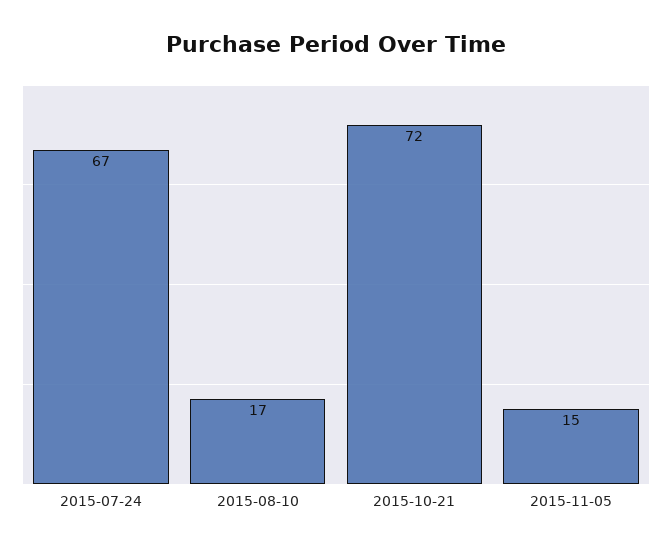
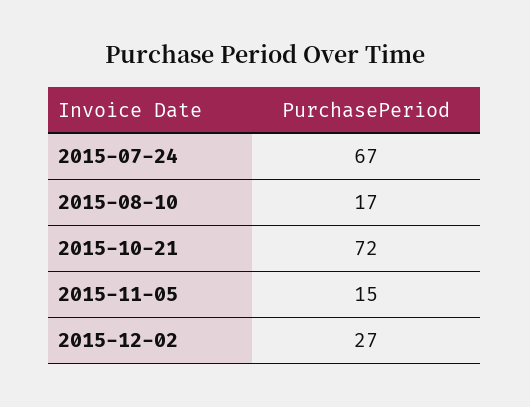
2015-12-02: none -> 27

